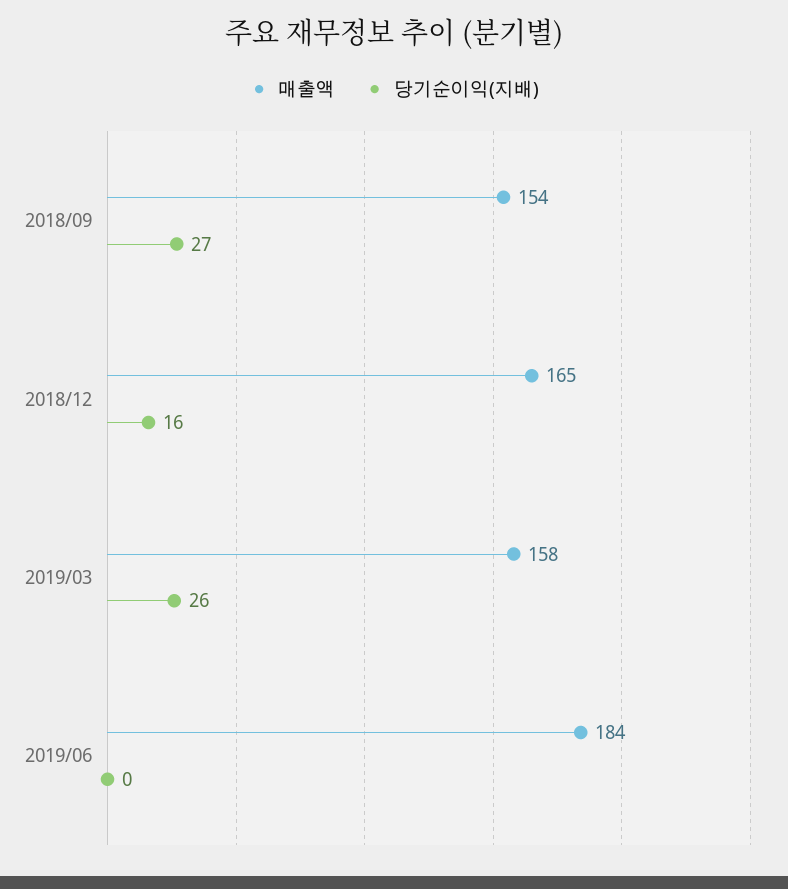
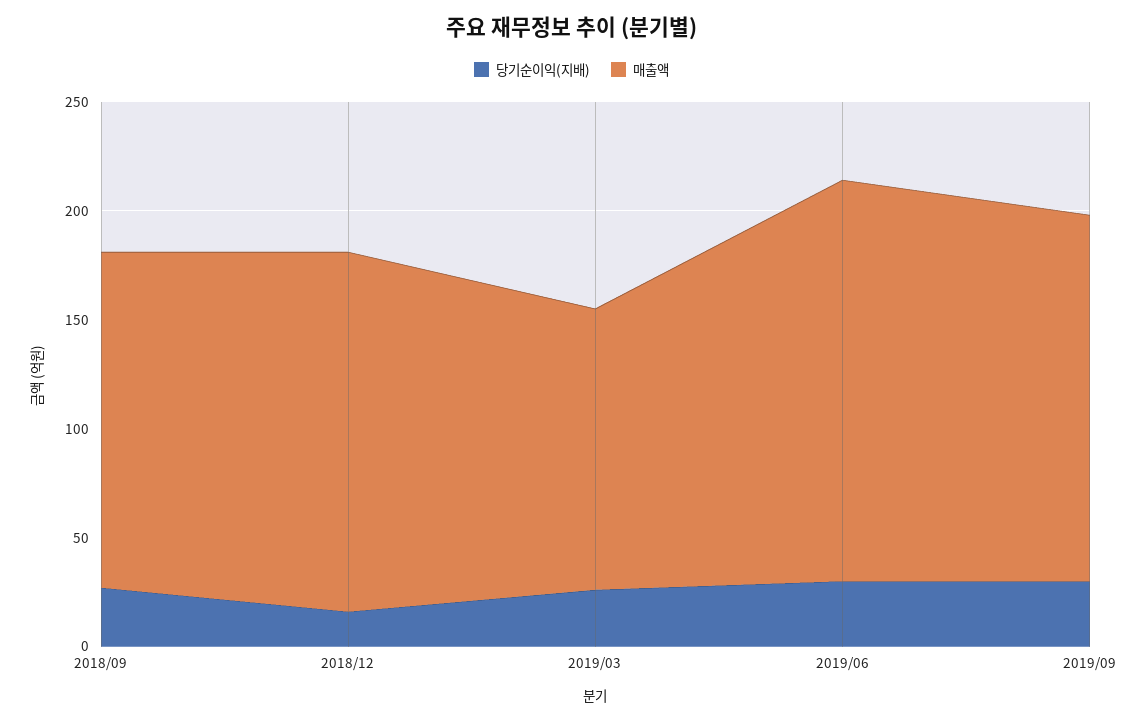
매출액, 2019/03: 158 -> 130
당기순이익(지배), 2019/06: 0 -> 30
당기순이익(지배), 2019/09: none -> 30
매출액, 2019/09: none -> 170

